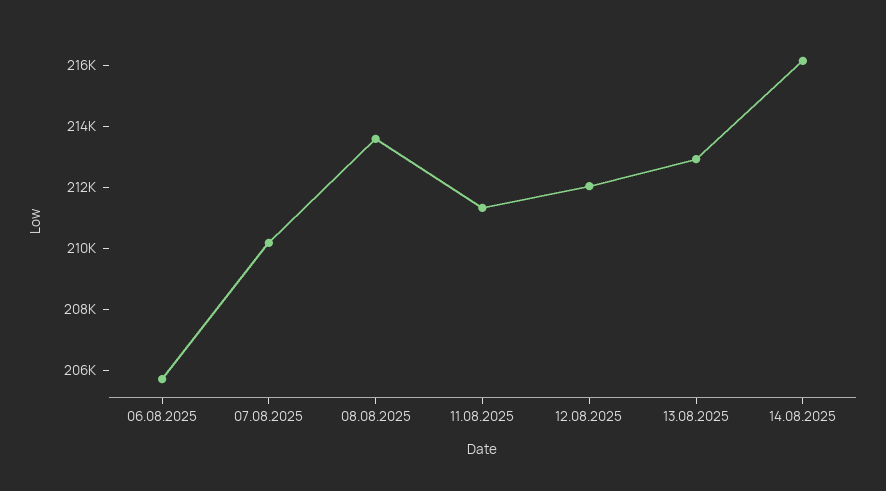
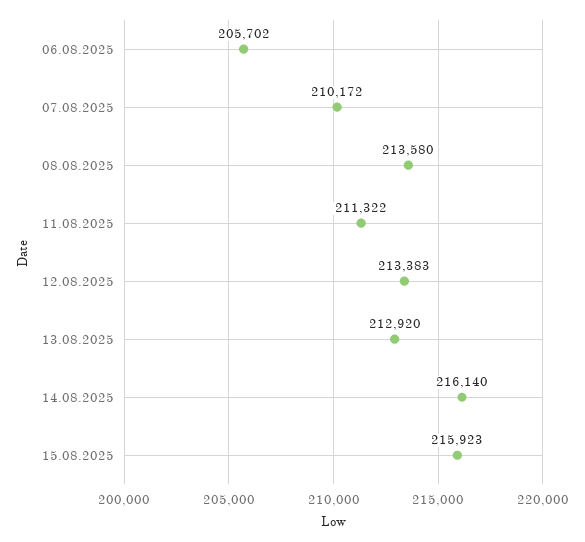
12.08.2025: 212000 -> 213383
15.08.2025: none -> 215923

